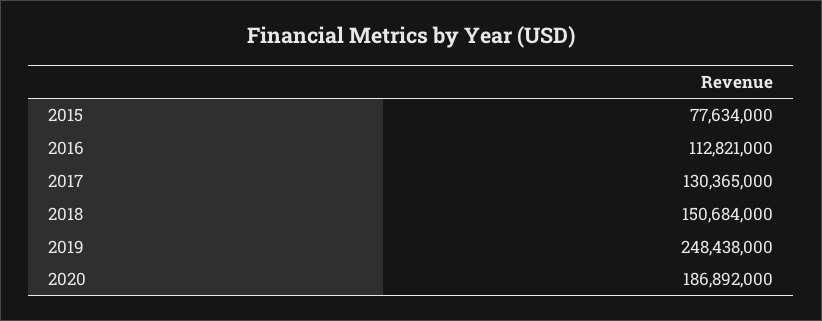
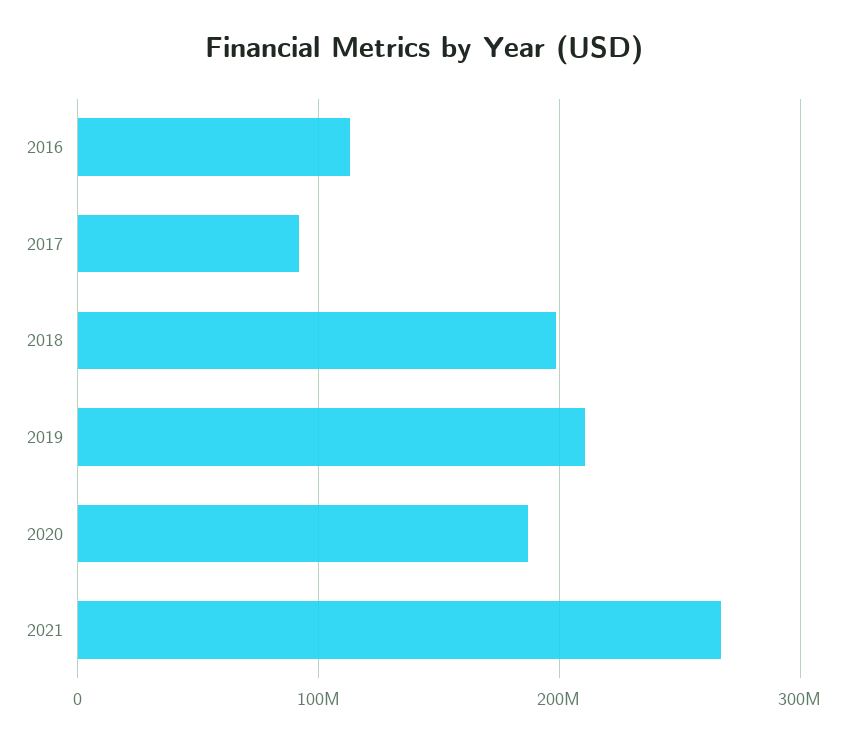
2015: 77634000 -> none
2017: 130365000 -> 90000000
2018: 150684000 -> 200000000
2019: 248438000 -> 210000000
2021: none -> 270000000

